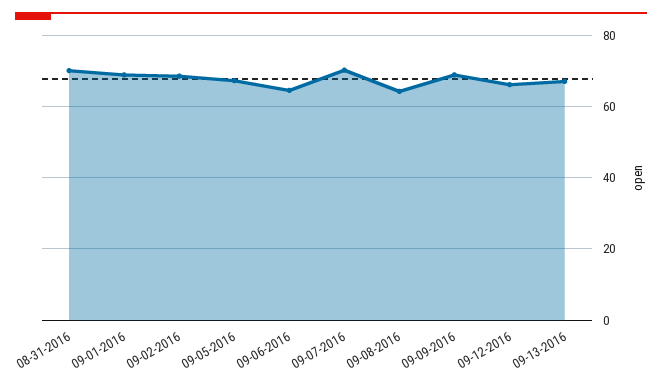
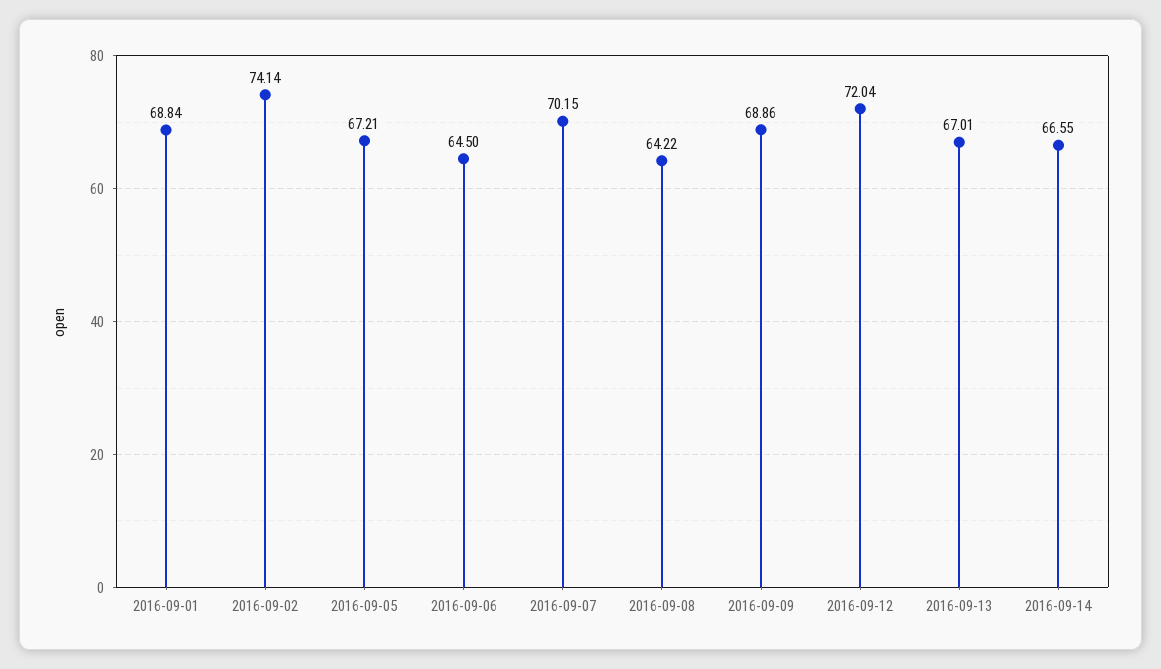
08-31-2016: 70 -> none
09-02-2016: 68 -> 74.14
09-12-2016: 66 -> 72.04
2016-09-14: none -> 66.55

